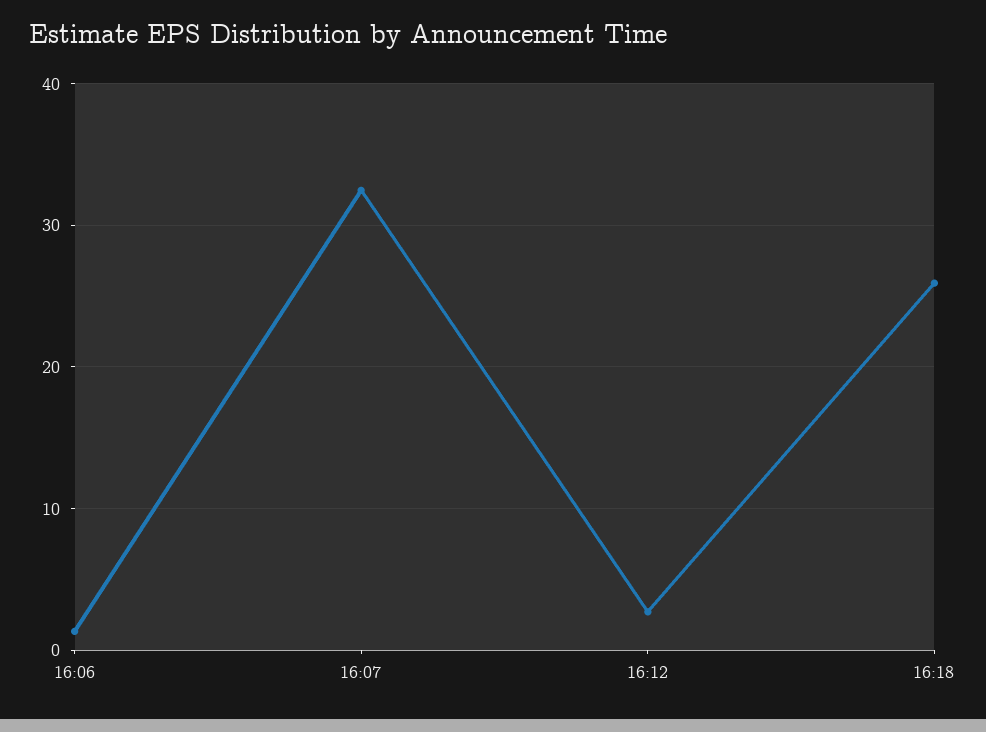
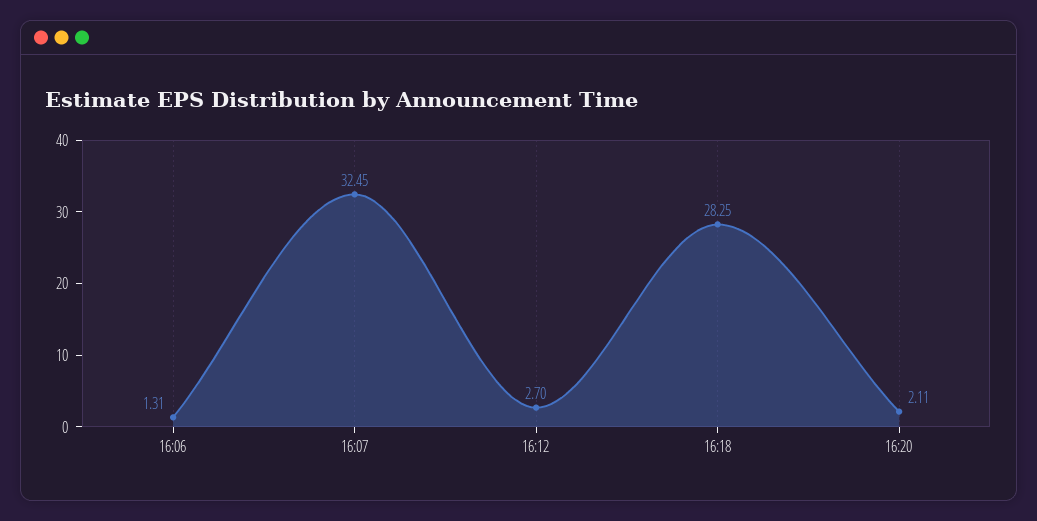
16:18: 26 -> 28.25
16:20: none -> 2.11

